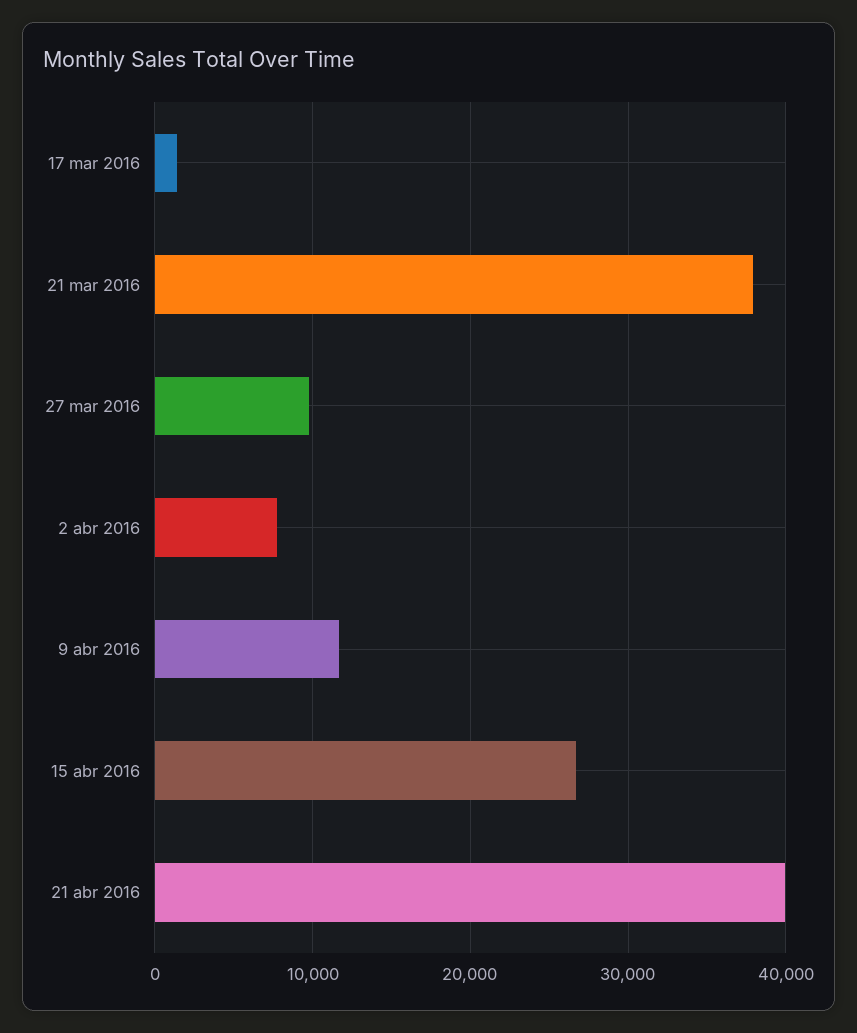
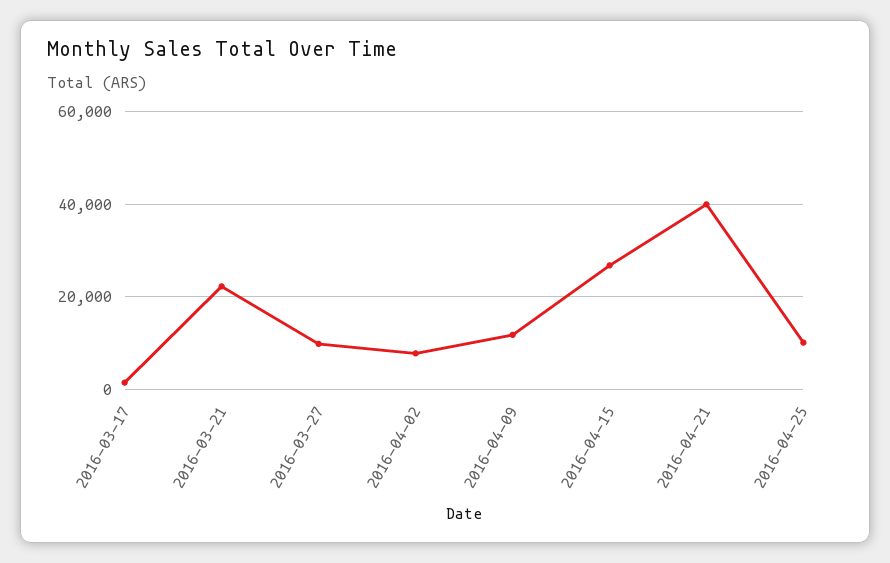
21 mar 2016: 38000 -> 22000
2016-04-25: none -> 10000

